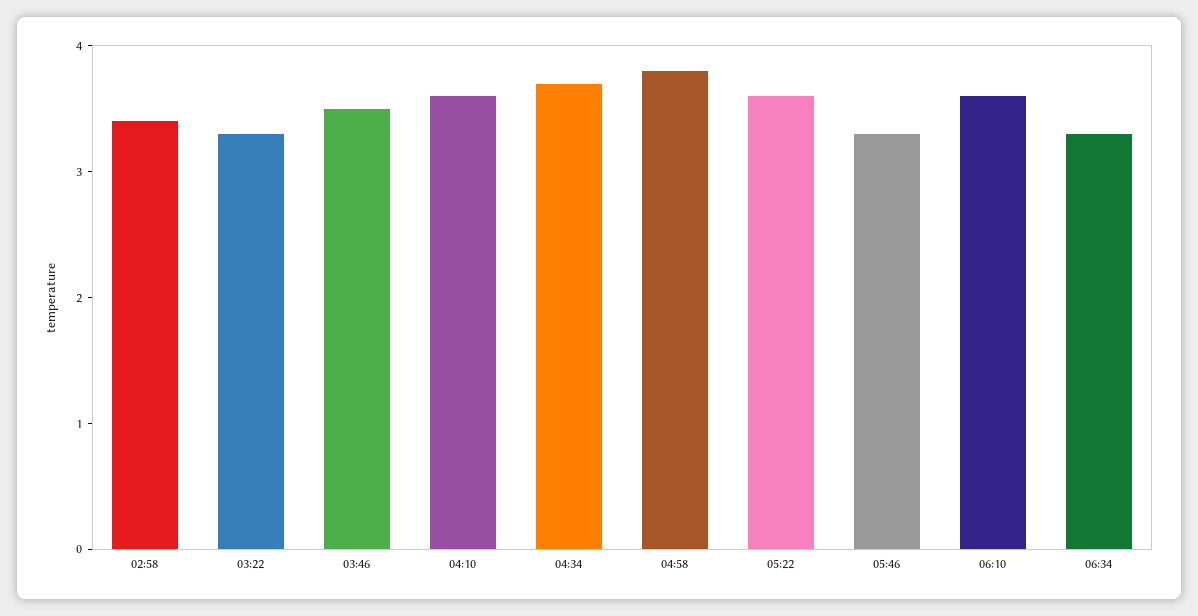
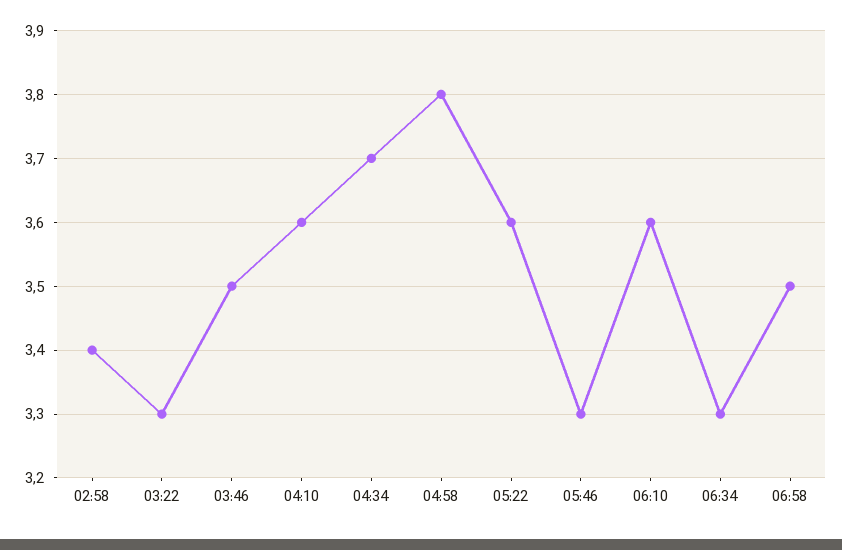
06:58: none -> 3.5

